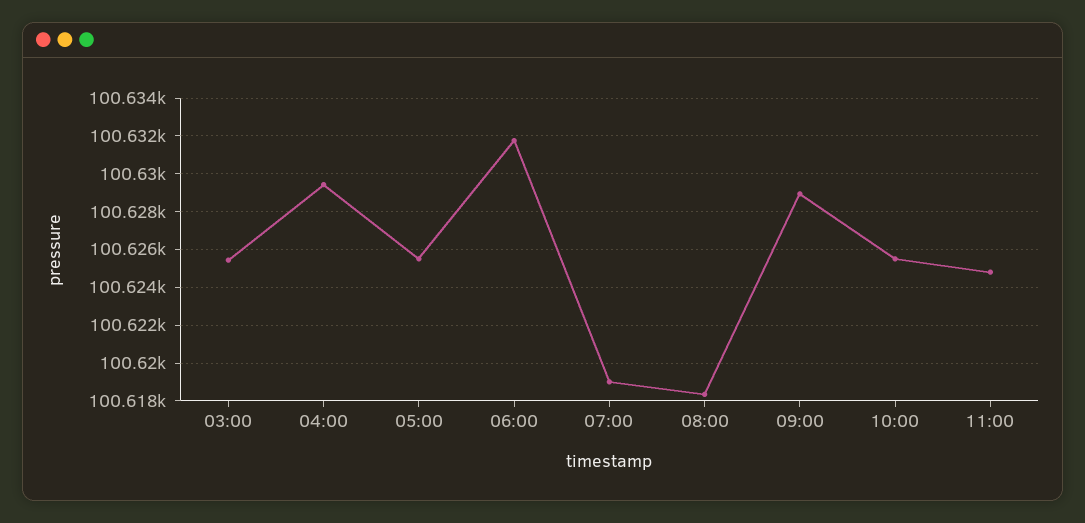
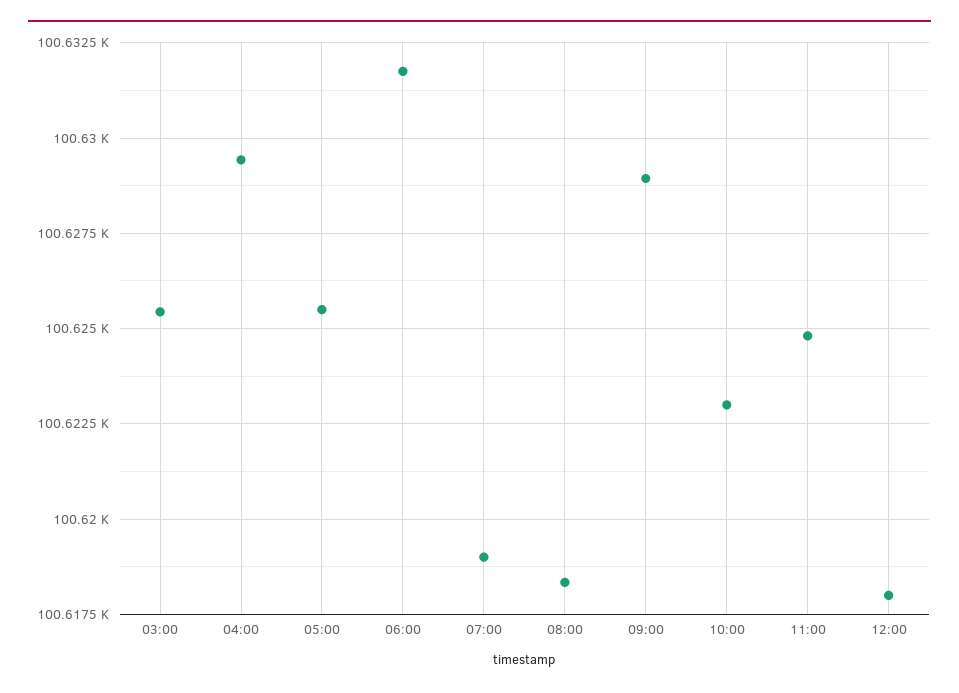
10:00: 100625.5 -> 100623
12:00: none -> 100618

